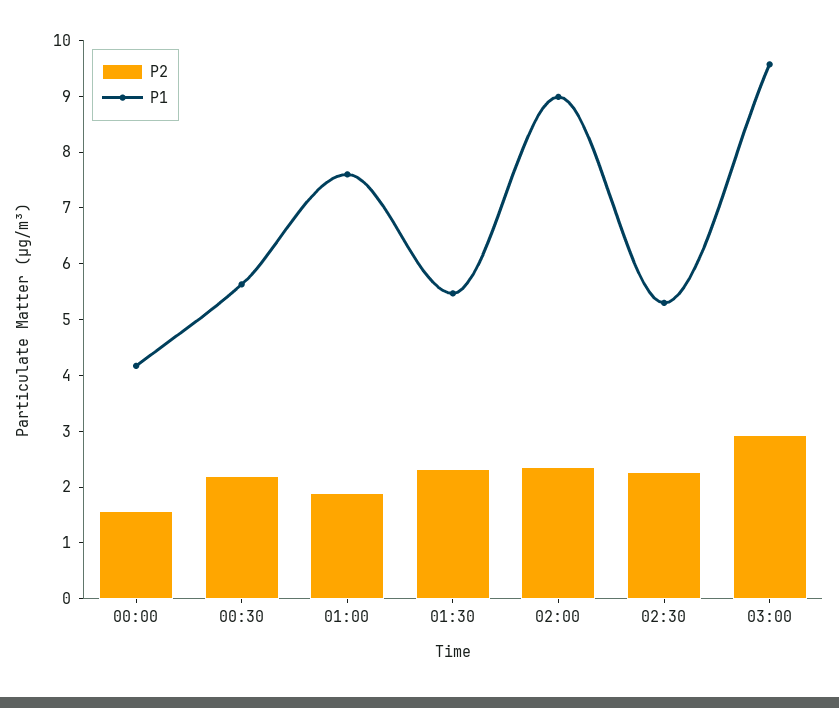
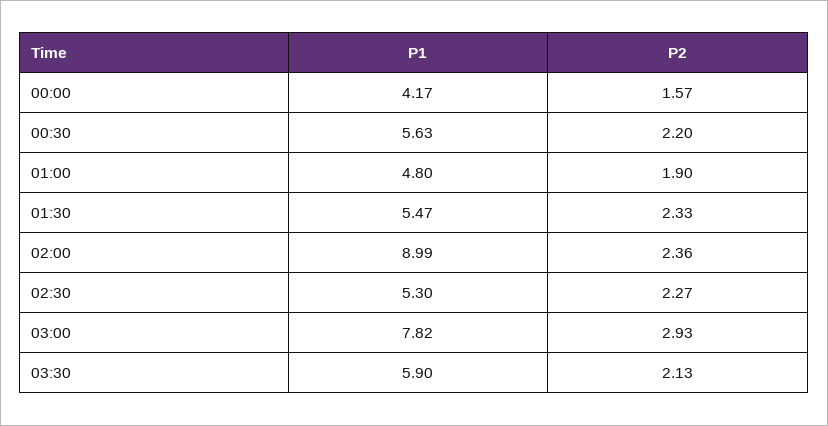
P1, 01:00: 7.6 -> 4.8
P1, 03:00: 9.6 -> 7.82
P1, 03:30: none -> 5.9
P2, 03:30: none -> 2.13

